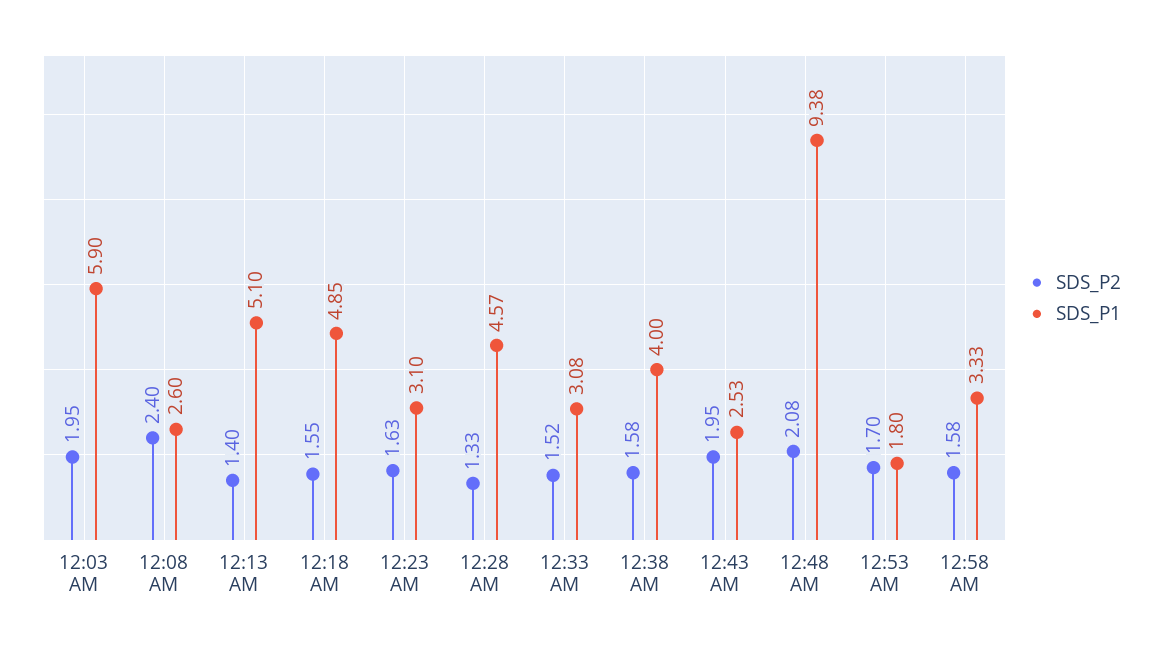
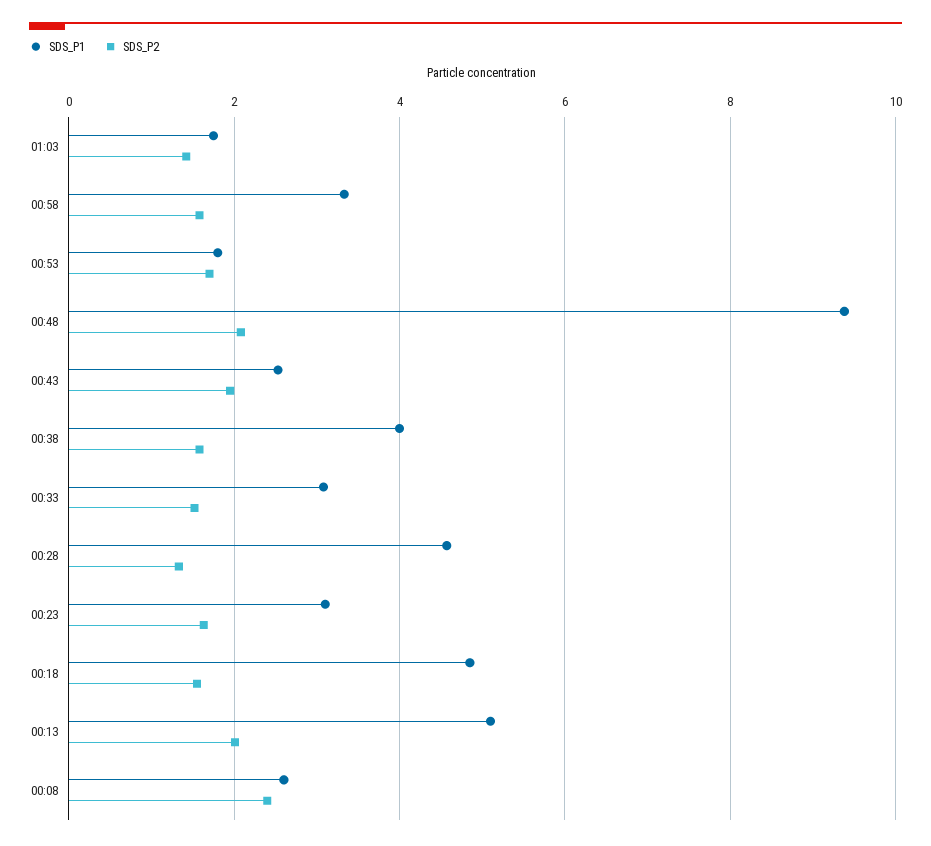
SDS_P2, 12:03 AM: 1.95 -> none
SDS_P1, 12:03 AM: 5.9 -> none
SDS_P2, 12:13 AM: 1.4 -> 2
SDS_P1, 01:03: none -> 1.8
SDS_P2, 01:03: none -> 1.4

